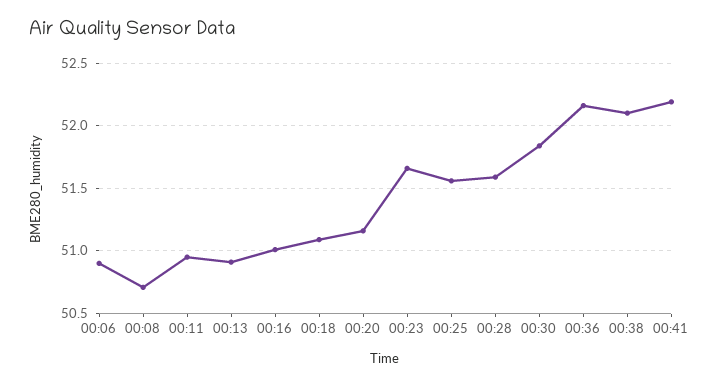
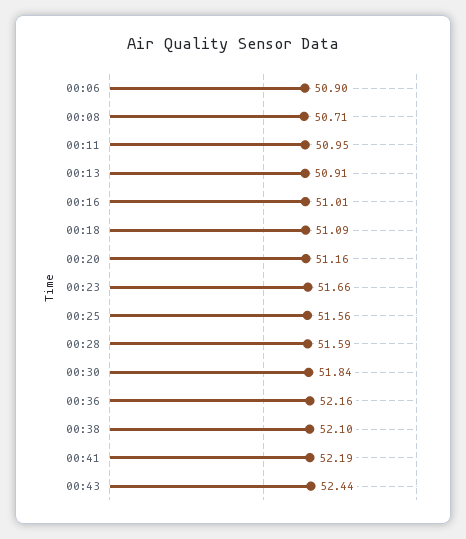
00:43: none -> 52.44

